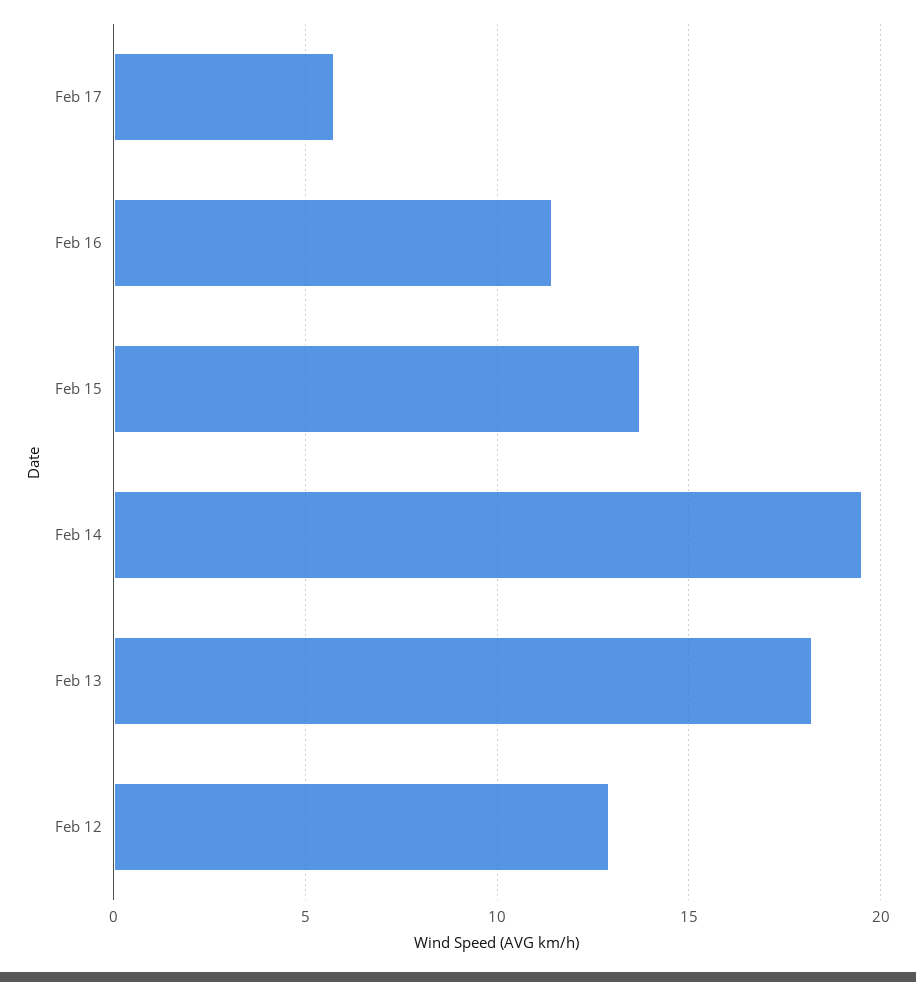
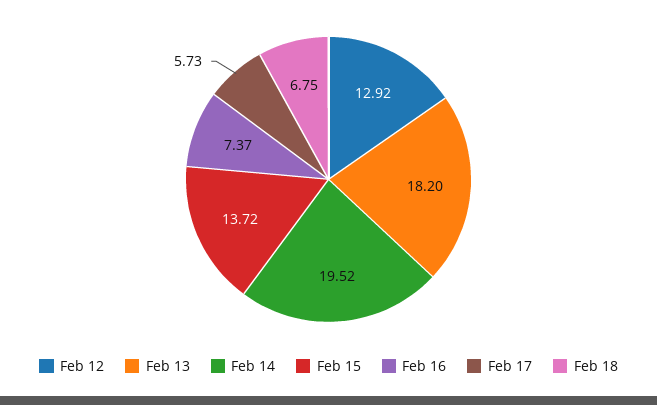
Feb 16: 11.5 -> 7.37
Feb 18: none -> 6.75

